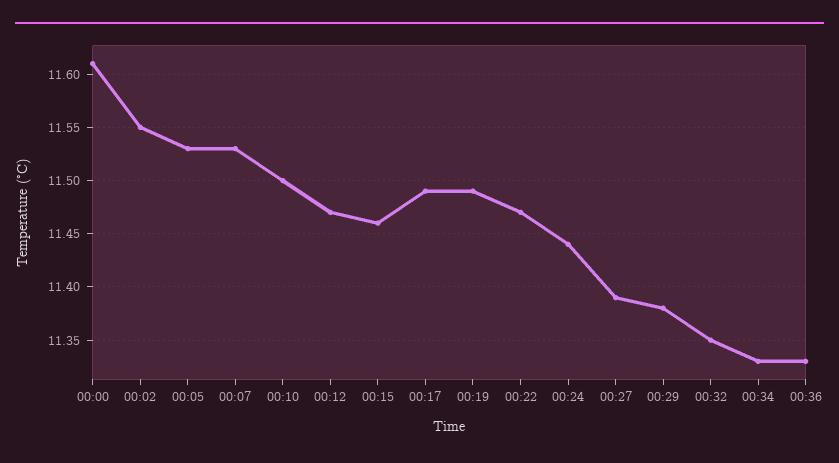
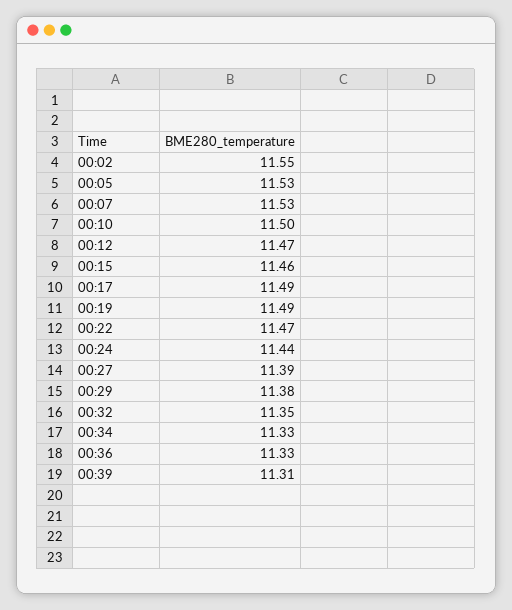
00:00: 11.61 -> none
00:39: none -> 11.31

